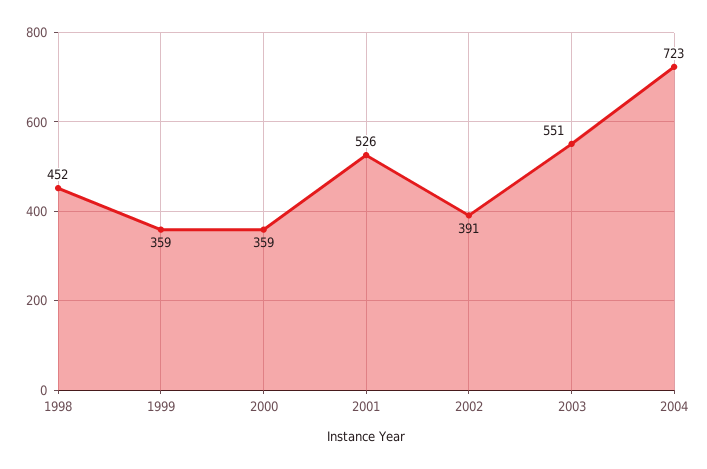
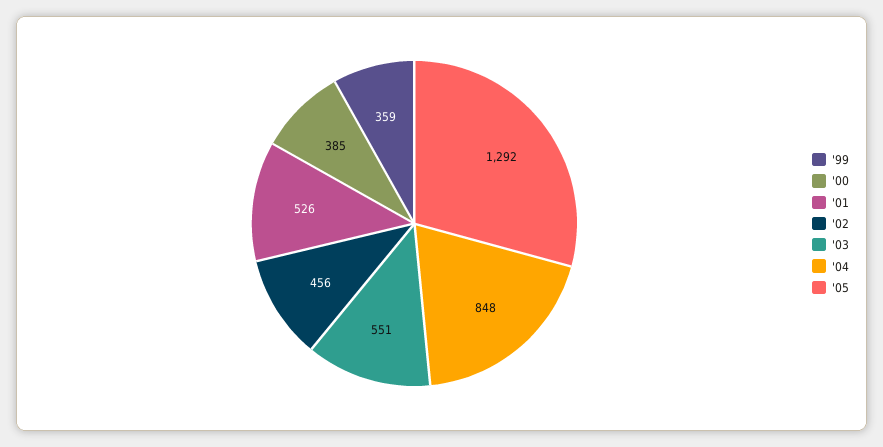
1998: 452 -> none
2000: 359 -> 385
2002: 391 -> 456
2004: 723 -> 848
'05: none -> 1292

